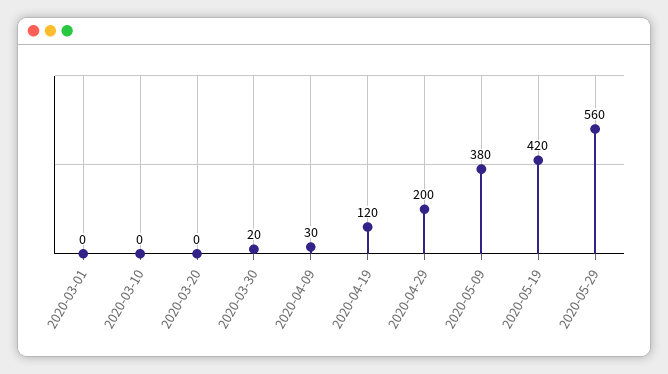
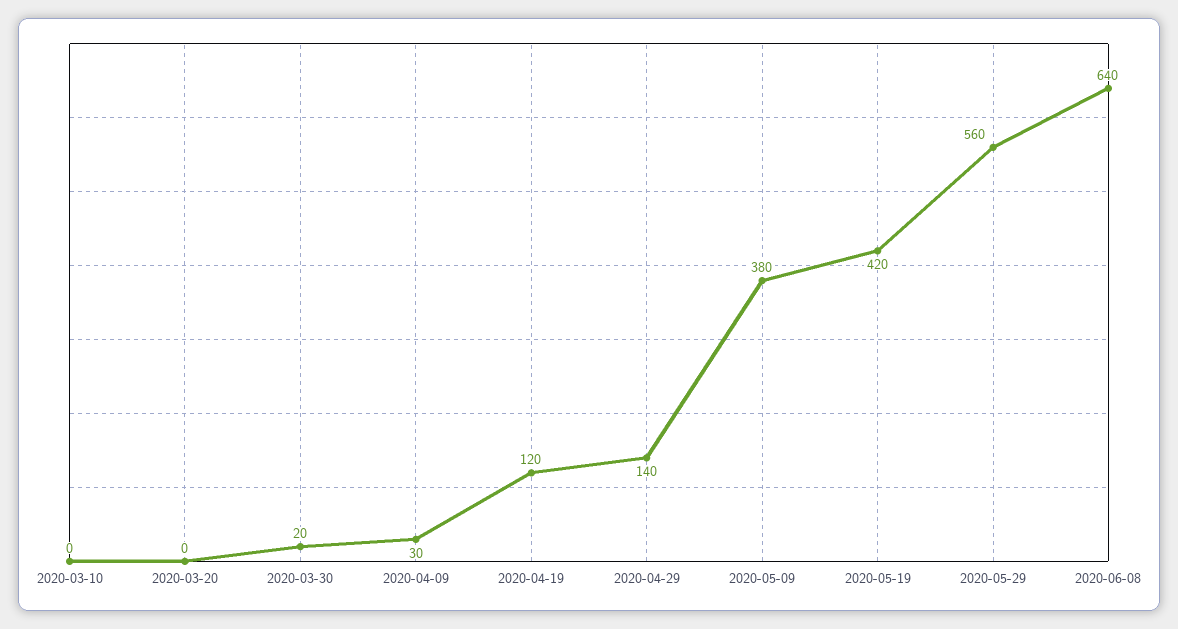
2020-03-01: 0 -> none
2020-04-29: 200 -> 140
2020-06-08: none -> 640

